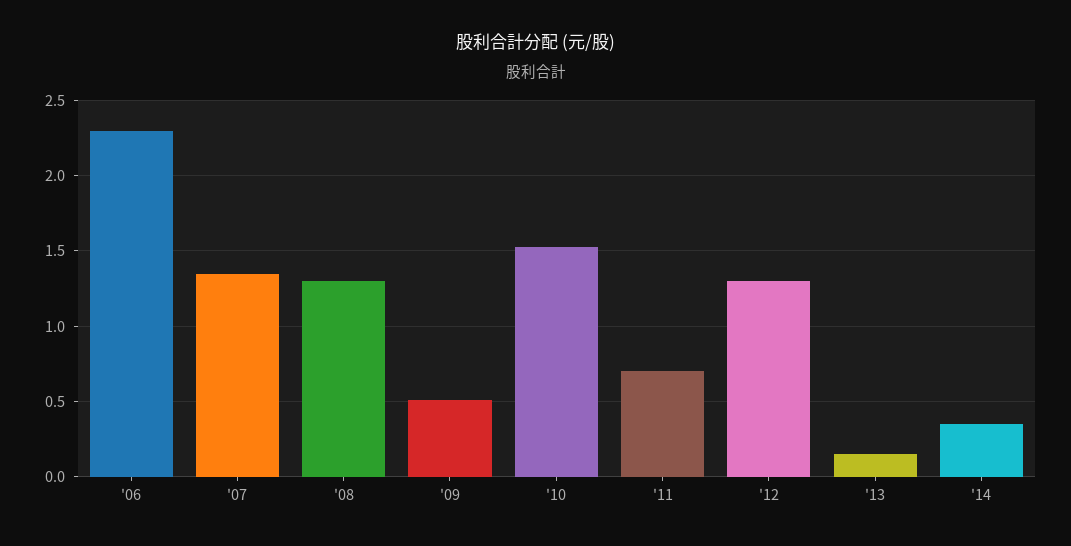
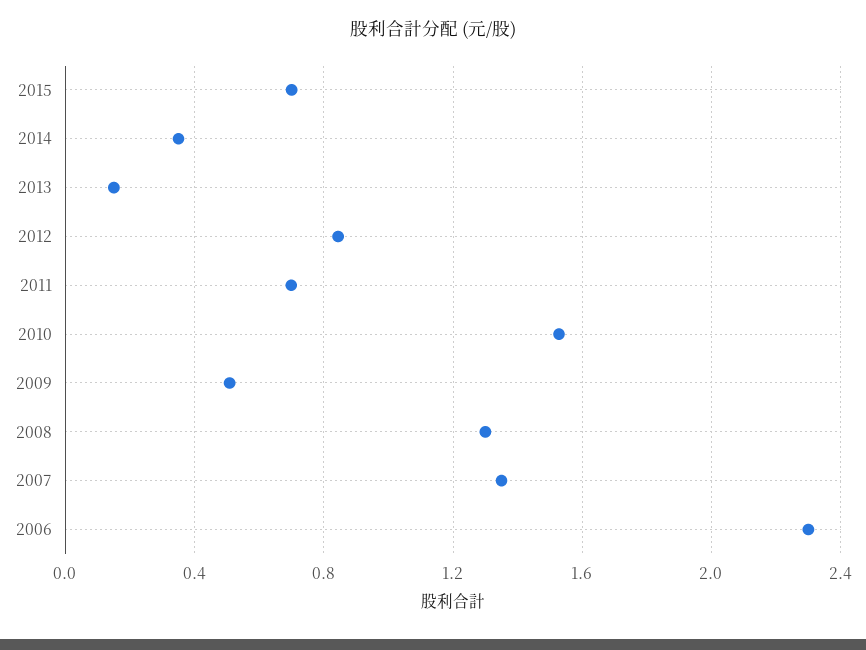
'12: 1.3 -> 0.85
2015: none -> 0.7

